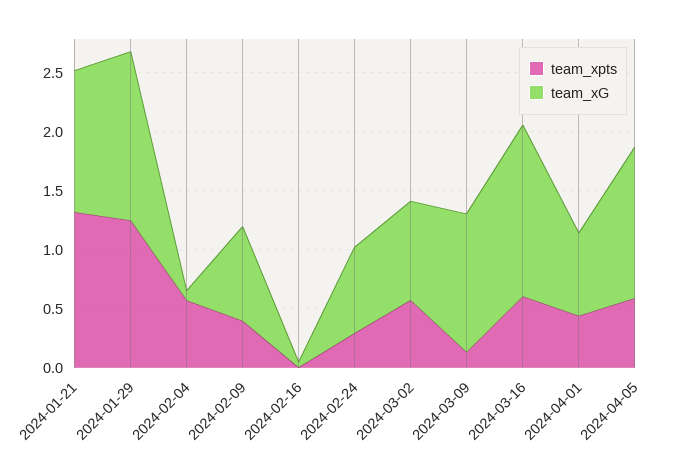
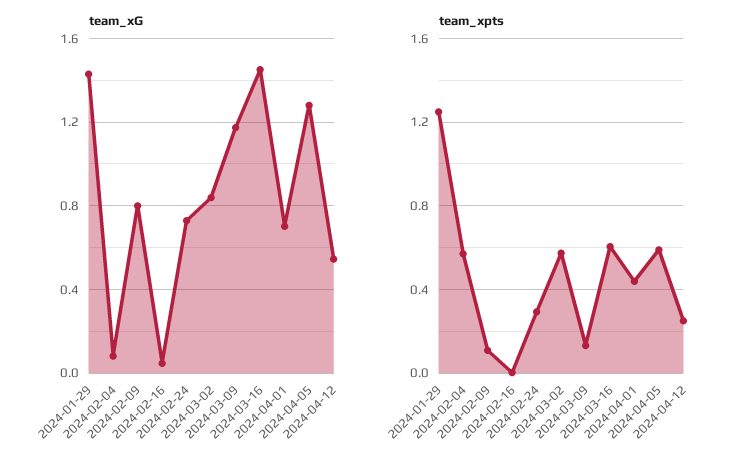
team_xpts, 2024-01-21: 1.3 -> none
team_xG, 2024-01-21: 1.2 -> none
team_xpts, 2024-02-09: 0.4 -> 0.1
team_xG, 2024-04-12: none -> 0.55
team_xpts, 2024-04-12: none -> 0.25

